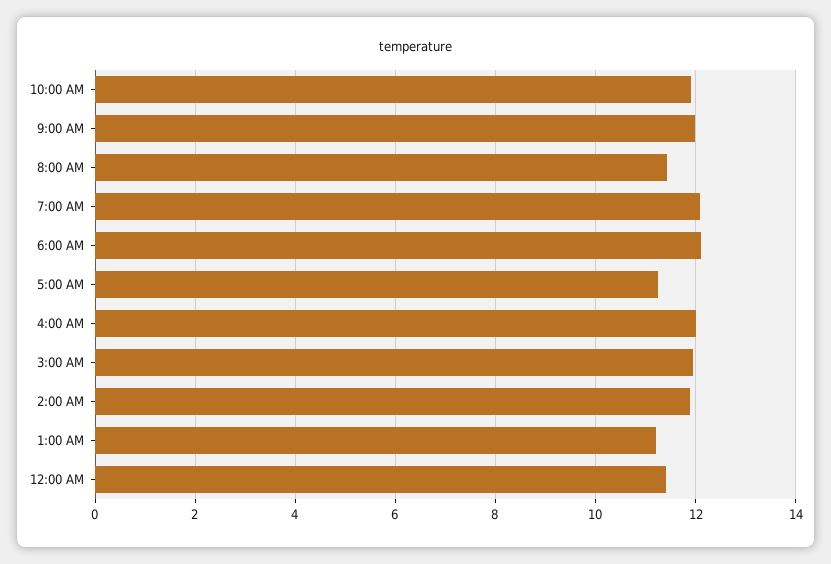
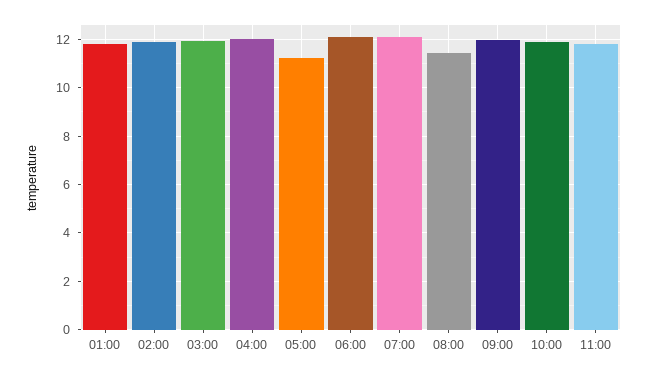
1:00 AM: 11.2 -> 11.75
12:00 AM: 11.4 -> none
11:00: none -> 11.75

